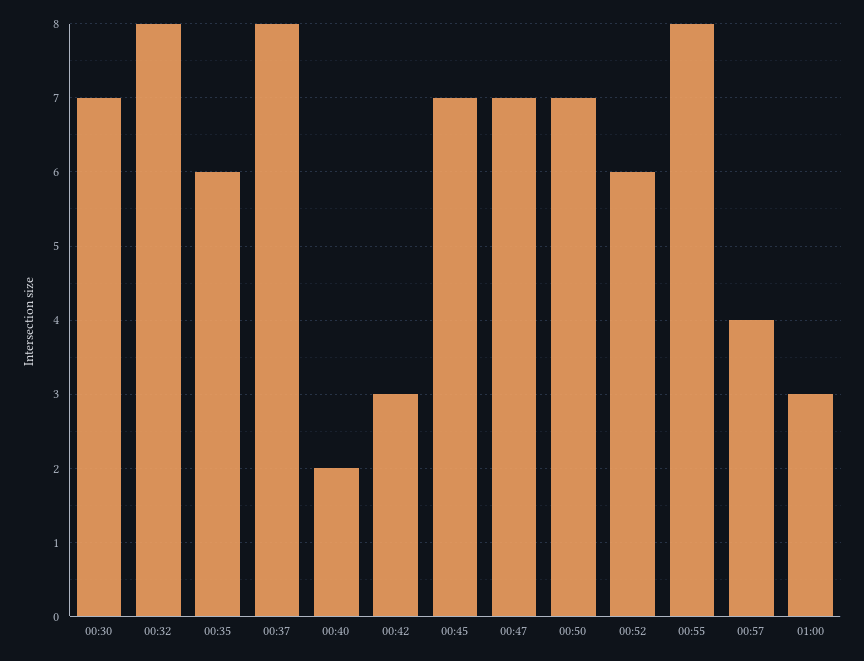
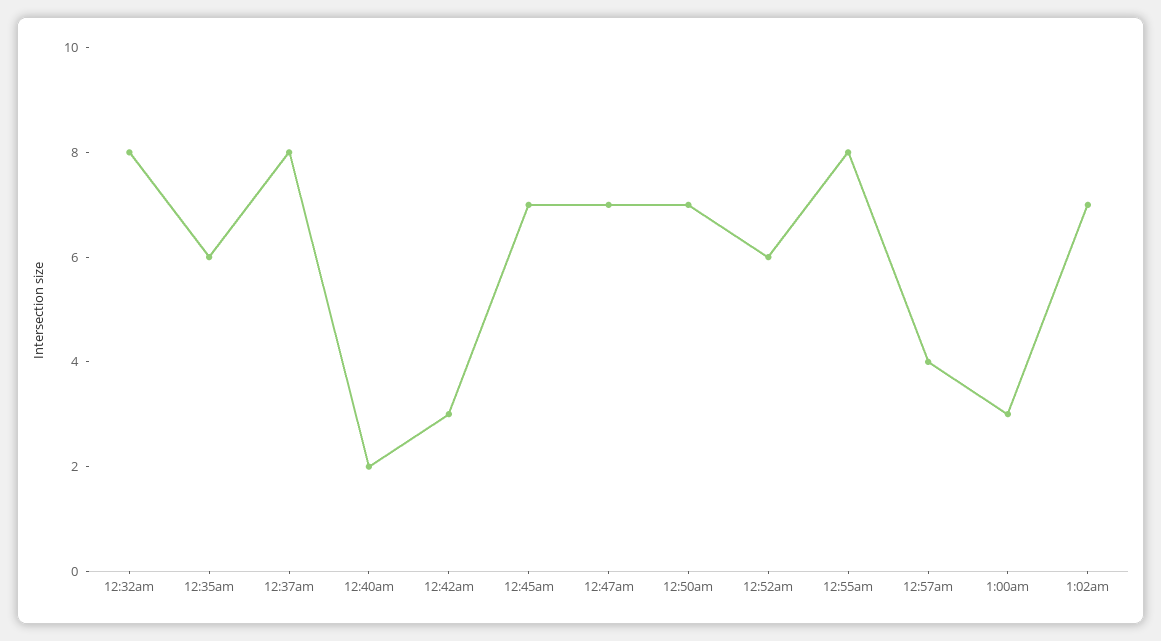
00:30: 7 -> none
1:02am: none -> 7

